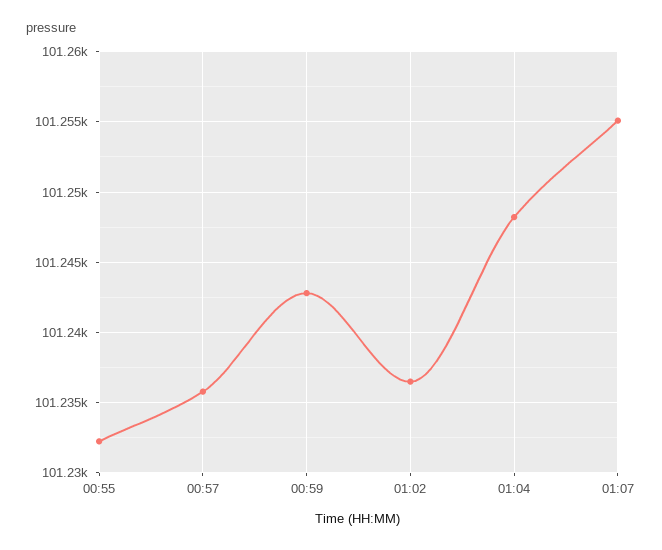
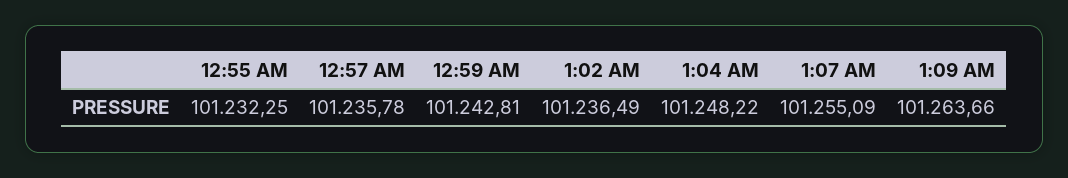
1:09 AM: none -> 101263.66

